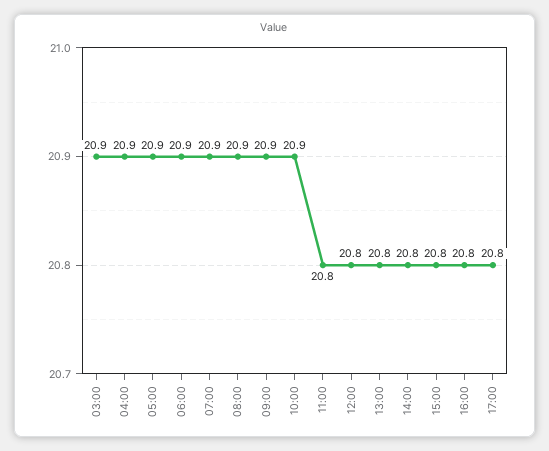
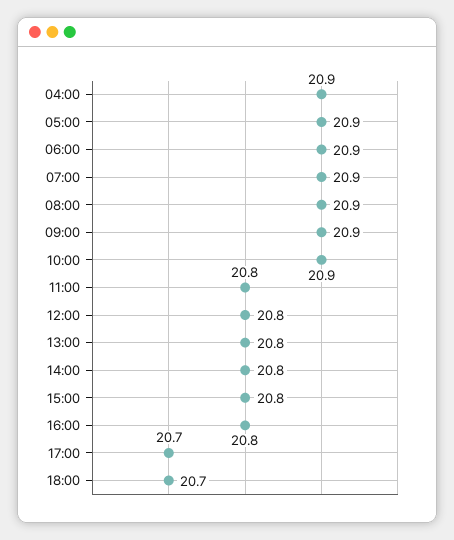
03:00: 20.9 -> none
17:00: 20.8 -> 20.7
18:00: none -> 20.7

